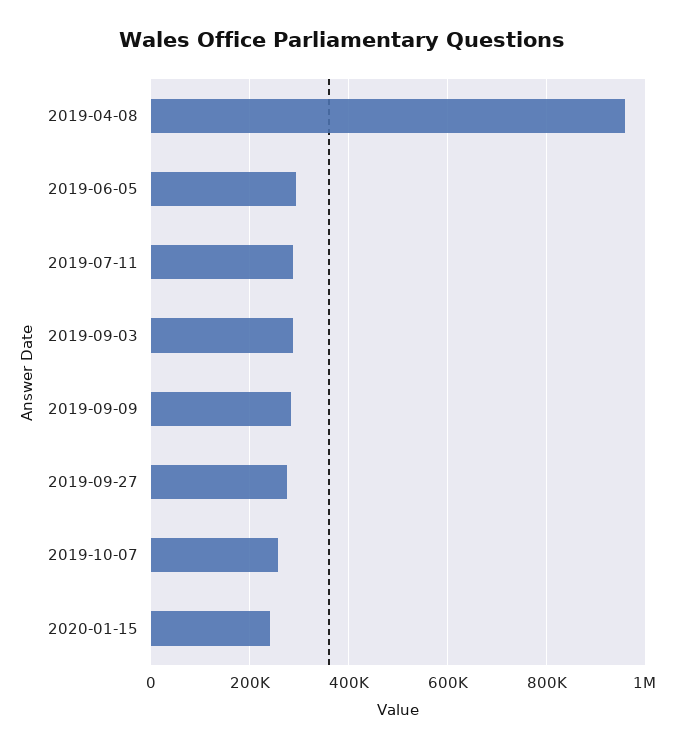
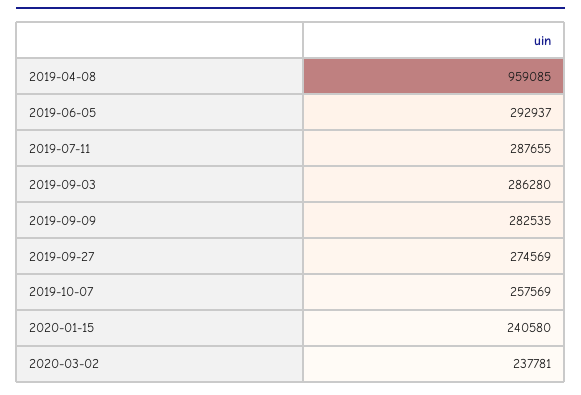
2020-03-02: none -> 237781

